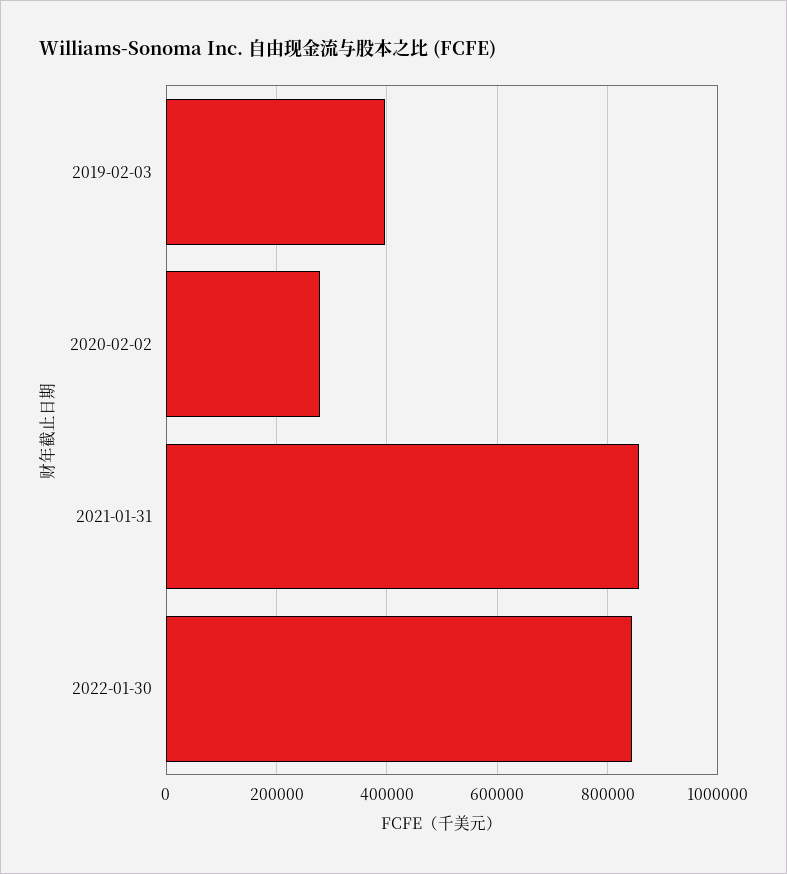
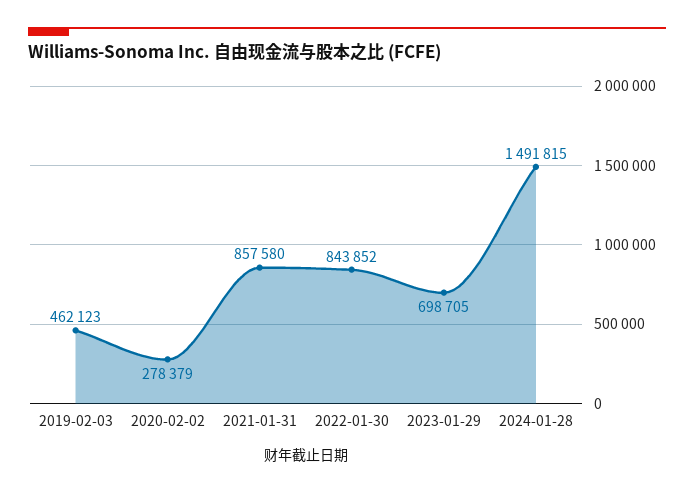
2019-02-03: 400000 -> 462123
2023-01-29: none -> 698705
2024-01-28: none -> 1491815

